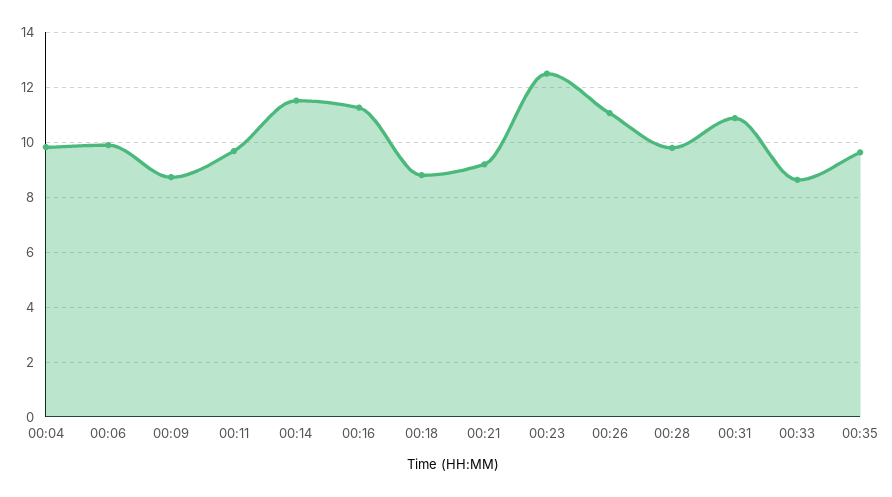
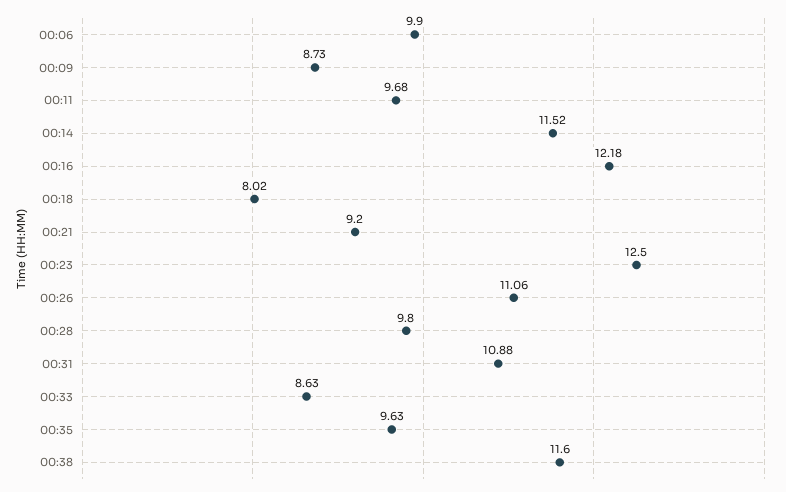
00:04: 9.75 -> none
00:16: 11.25 -> 12.18
00:18: 8.75 -> 8.02
00:38: none -> 11.6

